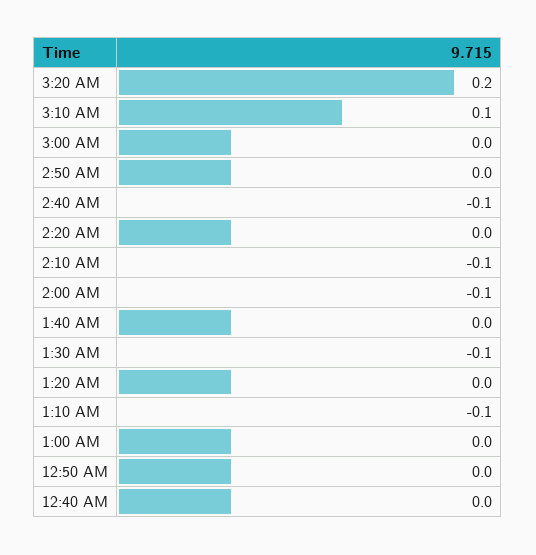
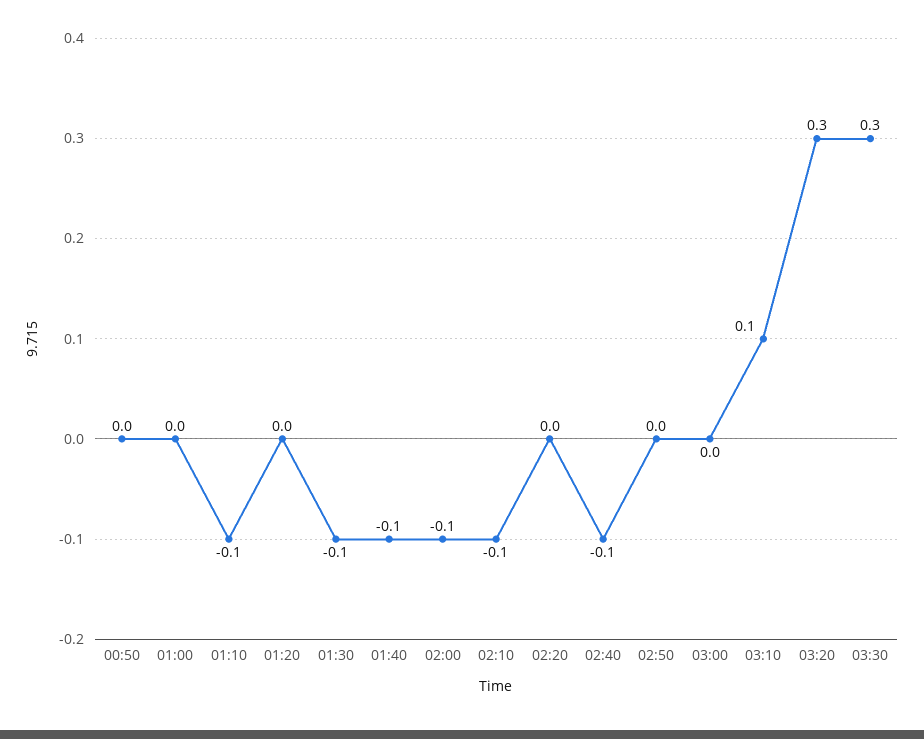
3:20 AM: 0.2 -> 0.3
1:40 AM: 0 -> -0.1
12:40 AM: 0 -> none
03:30: none -> 0.3

